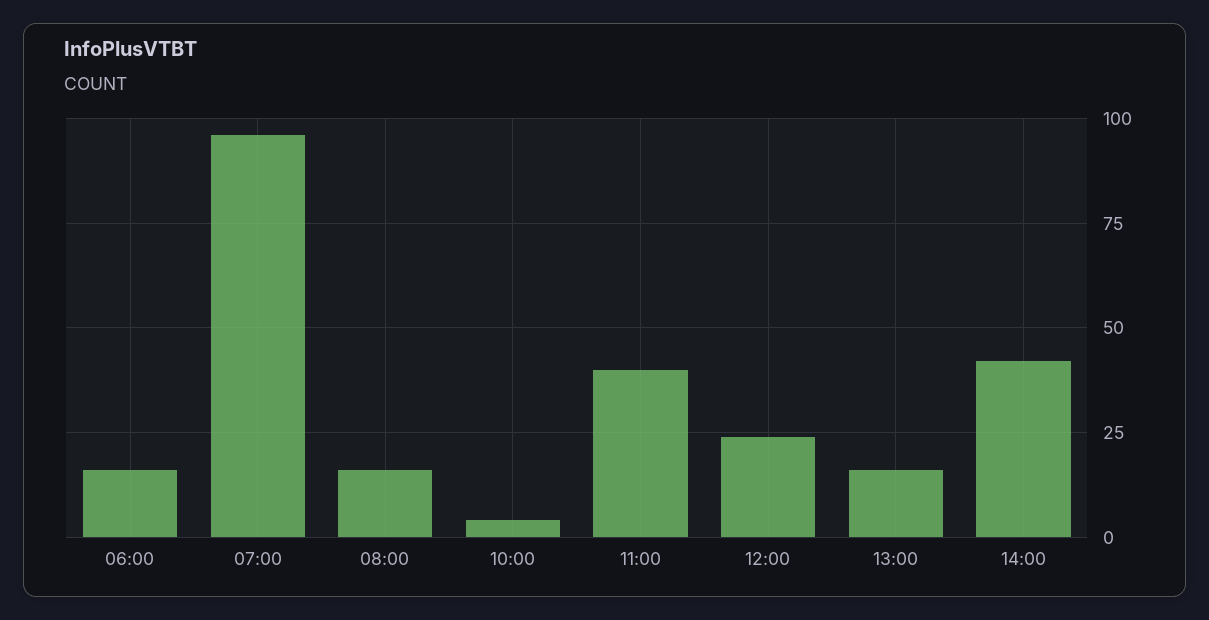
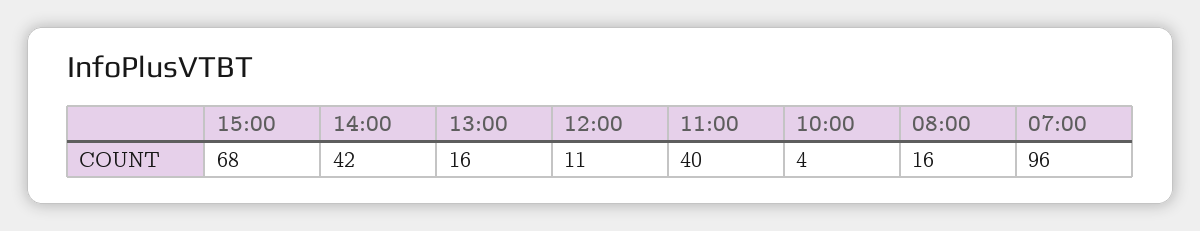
06:00: 15 -> none
12:00: 25 -> 11
15:00: none -> 68

